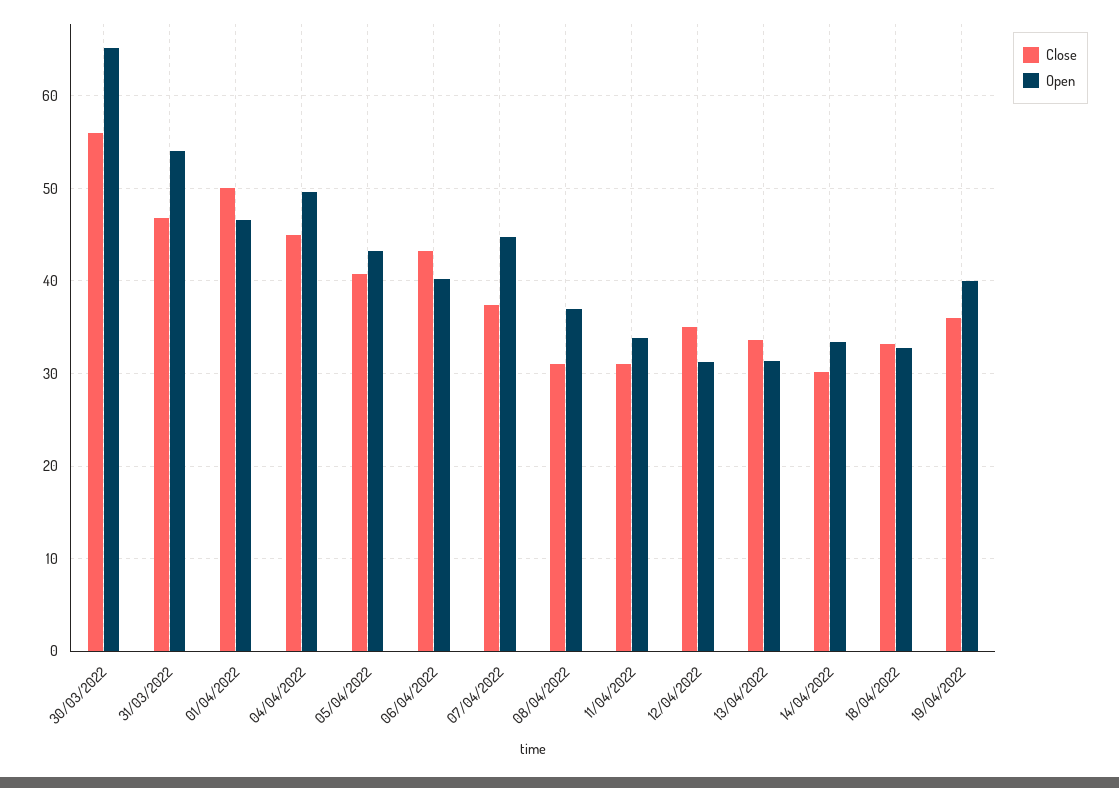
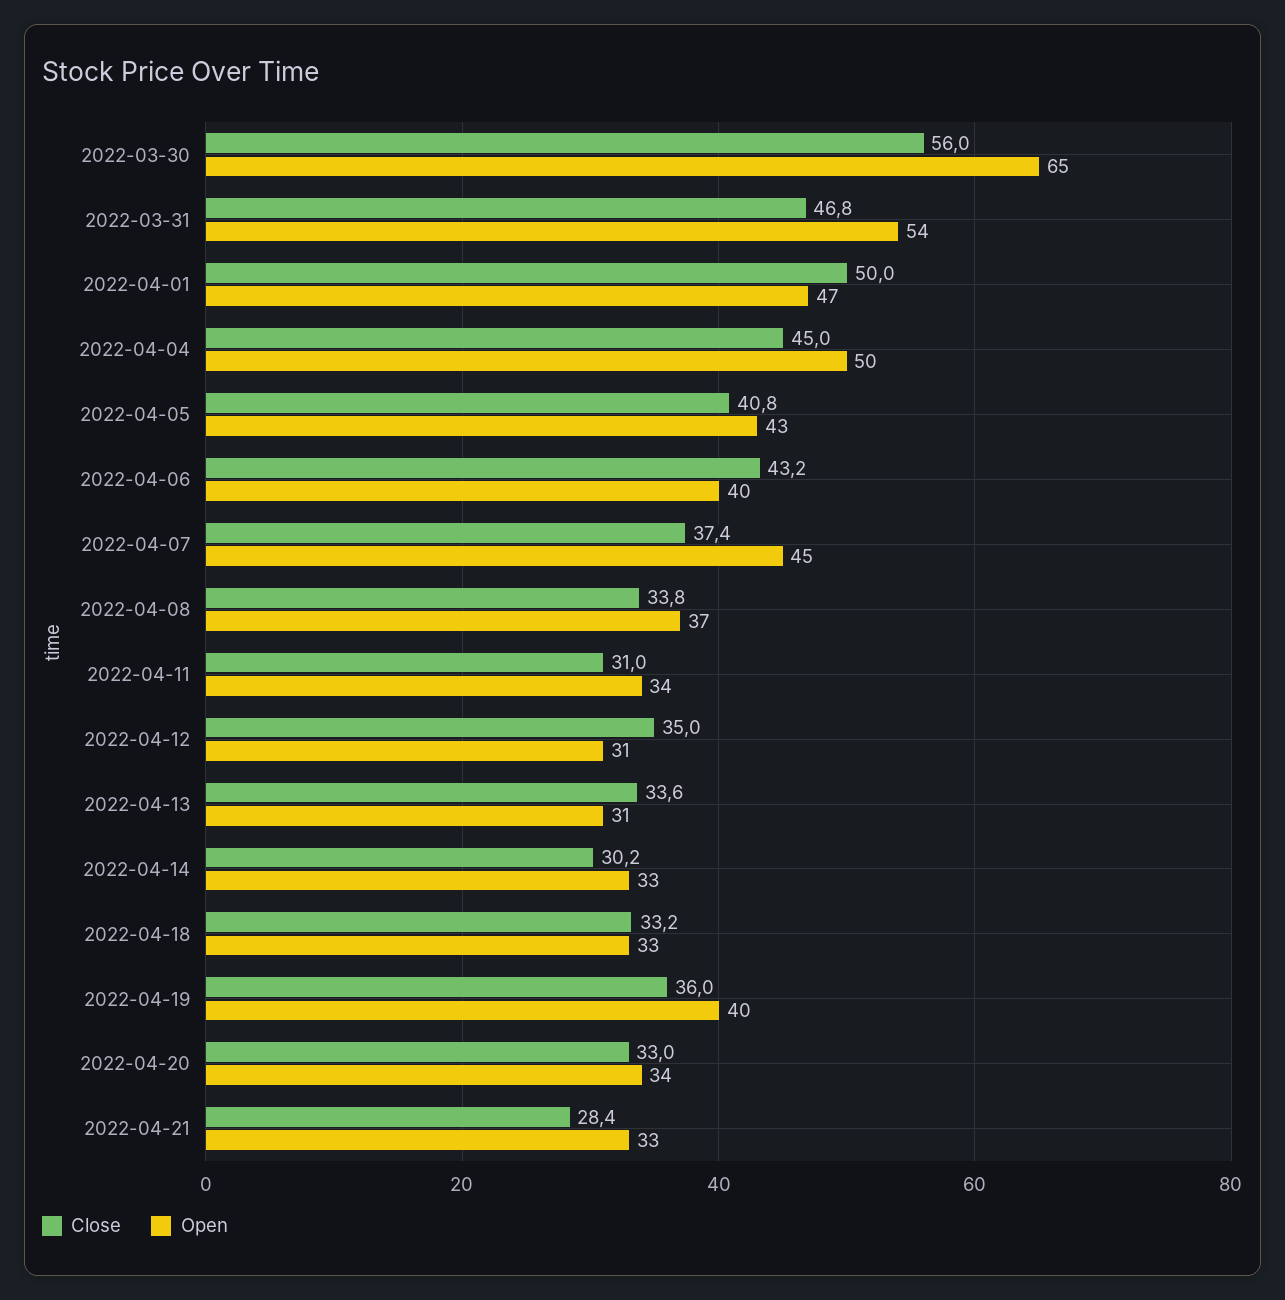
Close, 08/04/2022: 31 -> 33.8
Close, 2022-04-20: none -> 33
Open, 2022-04-20: none -> 34
Close, 2022-04-21: none -> 28.4
Open, 2022-04-21: none -> 33

